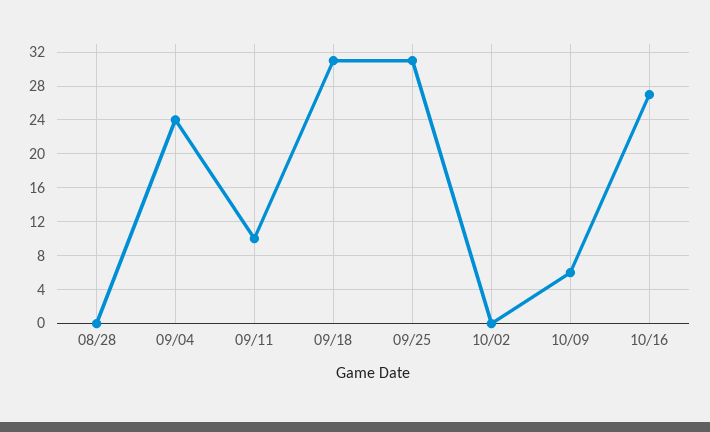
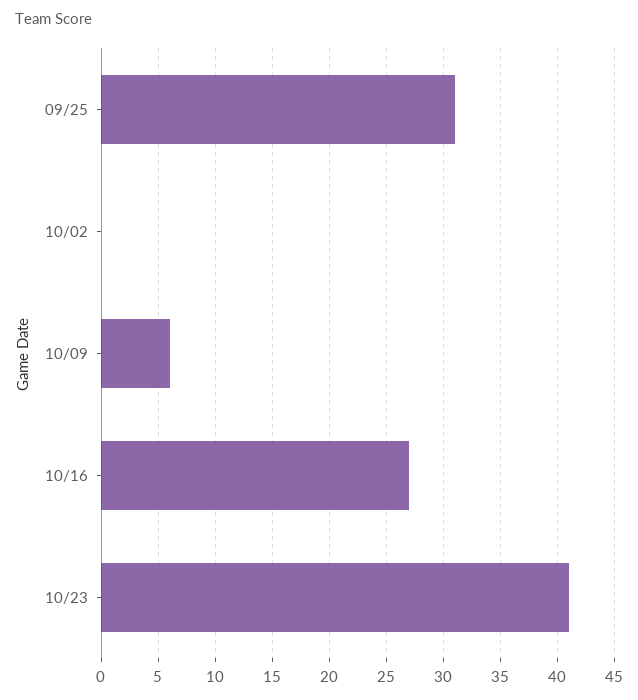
08/28: 0 -> none
09/04: 24 -> none
09/11: 10 -> none
09/18: 31 -> none
10/23: none -> 41

